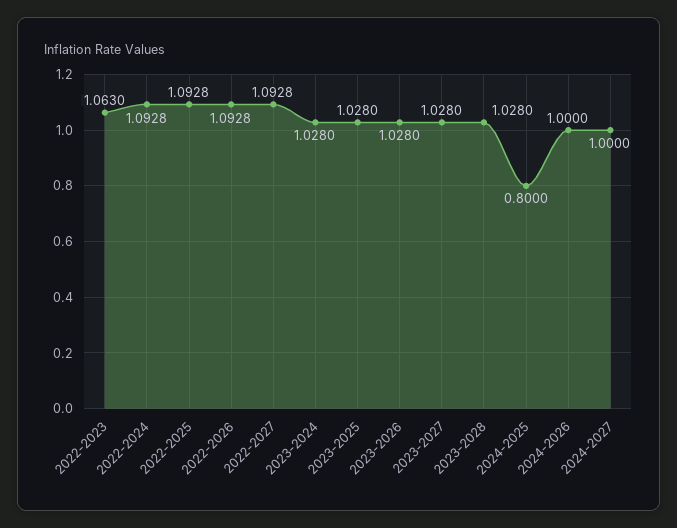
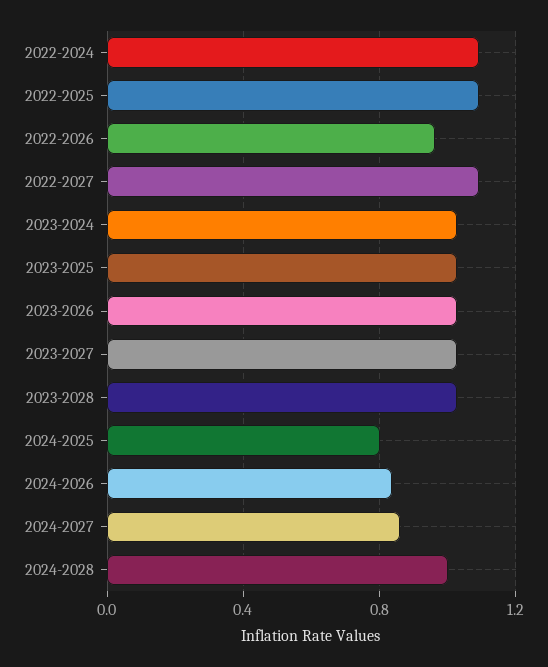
2022-2023: 1.063 -> none
2022-2026: 1.0928 -> 0.95
2024-2026: 1 -> 0.85
2024-2027: 1 -> 0.85
2024-2028: none -> 1

